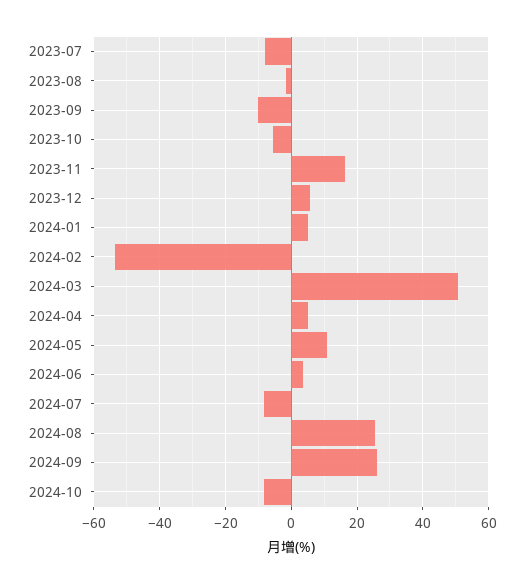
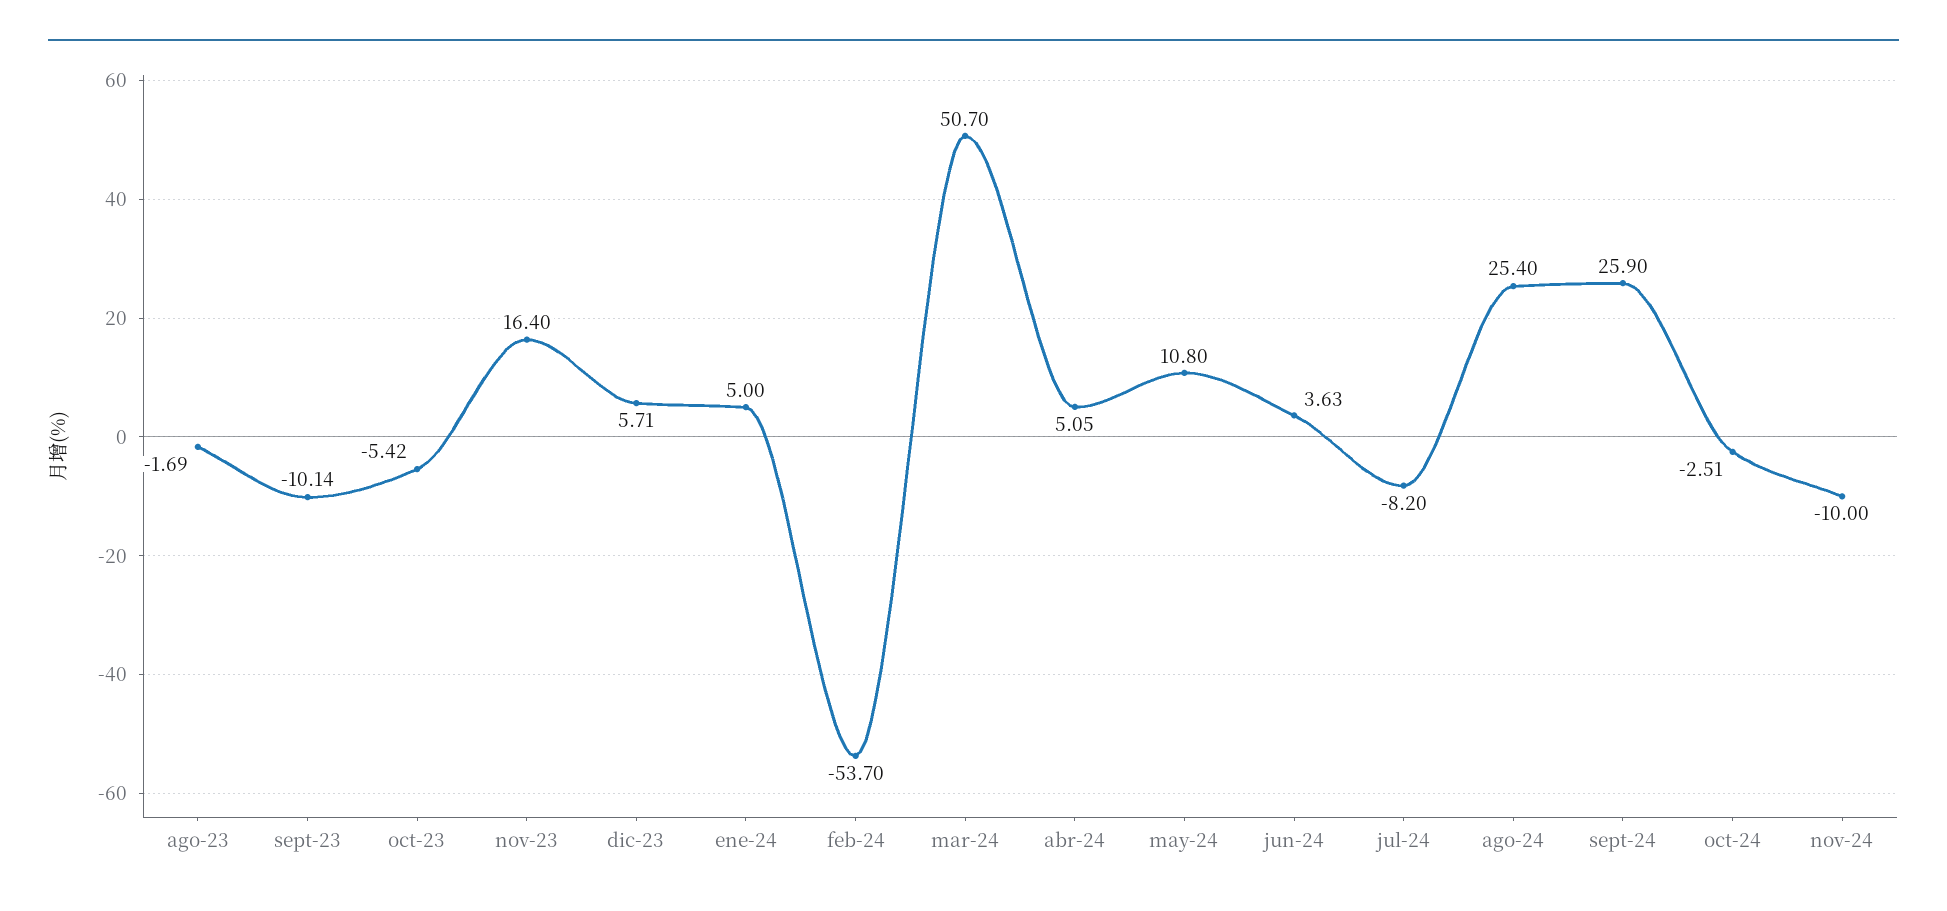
2023-07: -8 -> none
2024-10: -8 -> -2.51
nov-24: none -> -10

